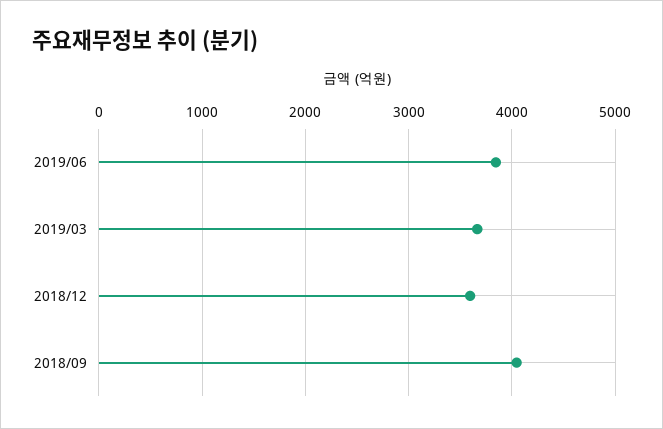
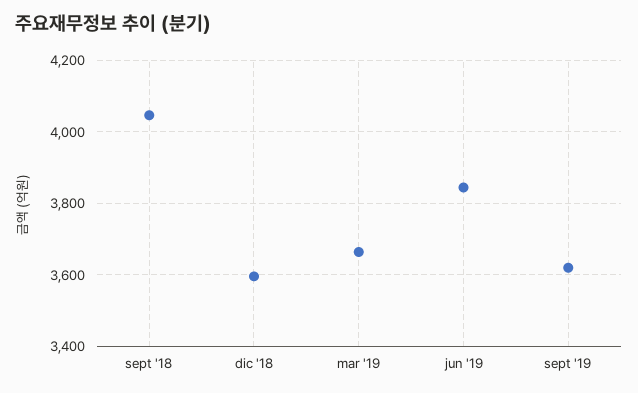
sept '19: none -> 3620

